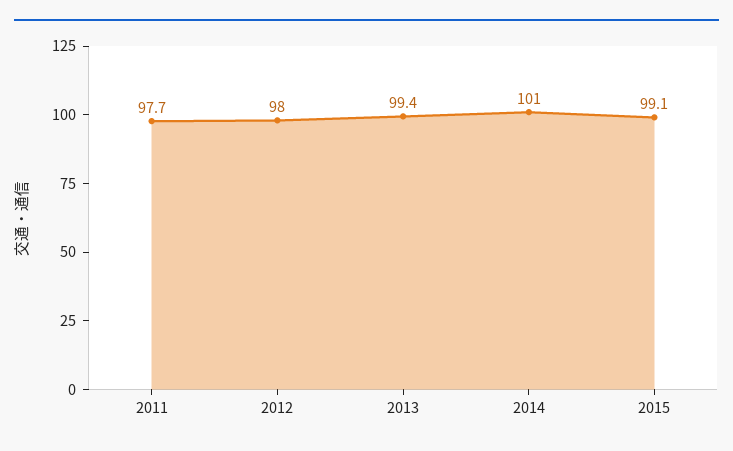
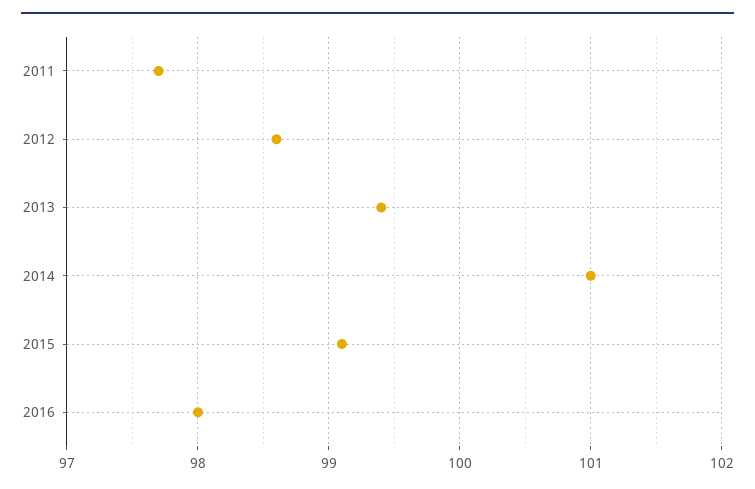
2012: 98 -> 98.6
2016: none -> 98

